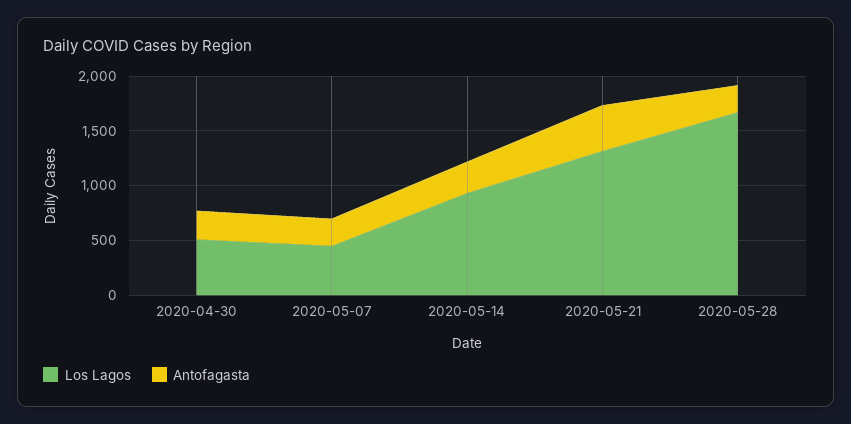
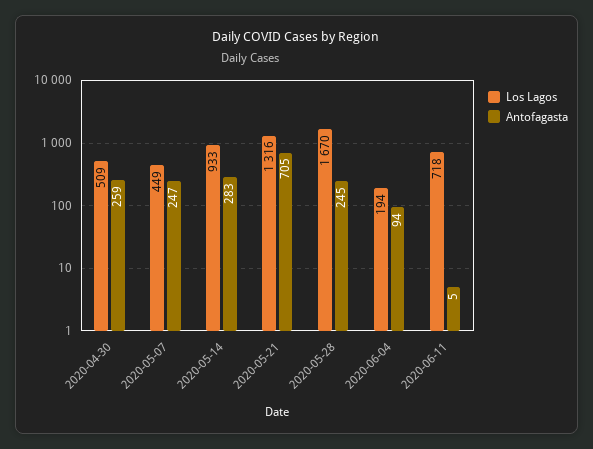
Antofagasta, 2020-05-21: 400 -> 705
Los Lagos, 2020-06-04: none -> 194
Antofagasta, 2020-06-04: none -> 94
Los Lagos, 2020-06-11: none -> 718
Antofagasta, 2020-06-11: none -> 5

